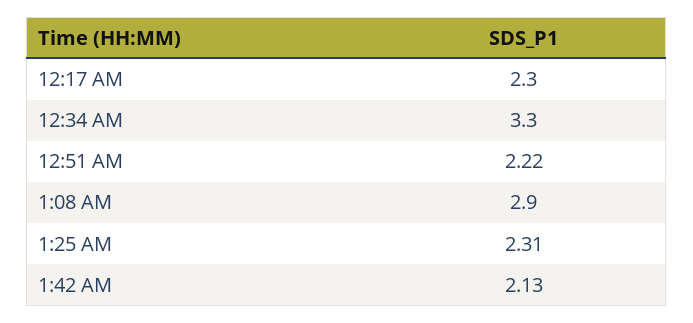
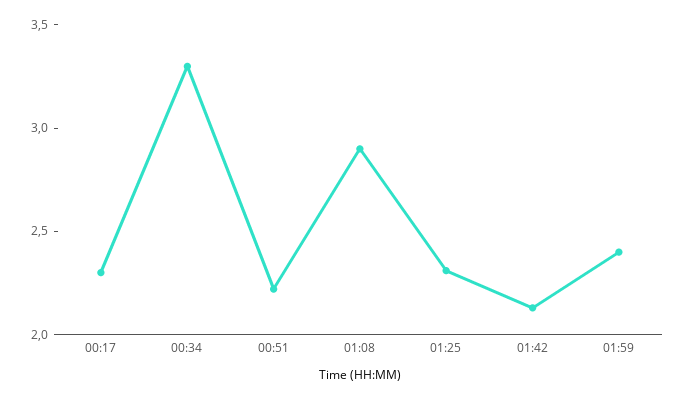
01:59: none -> 2.4

